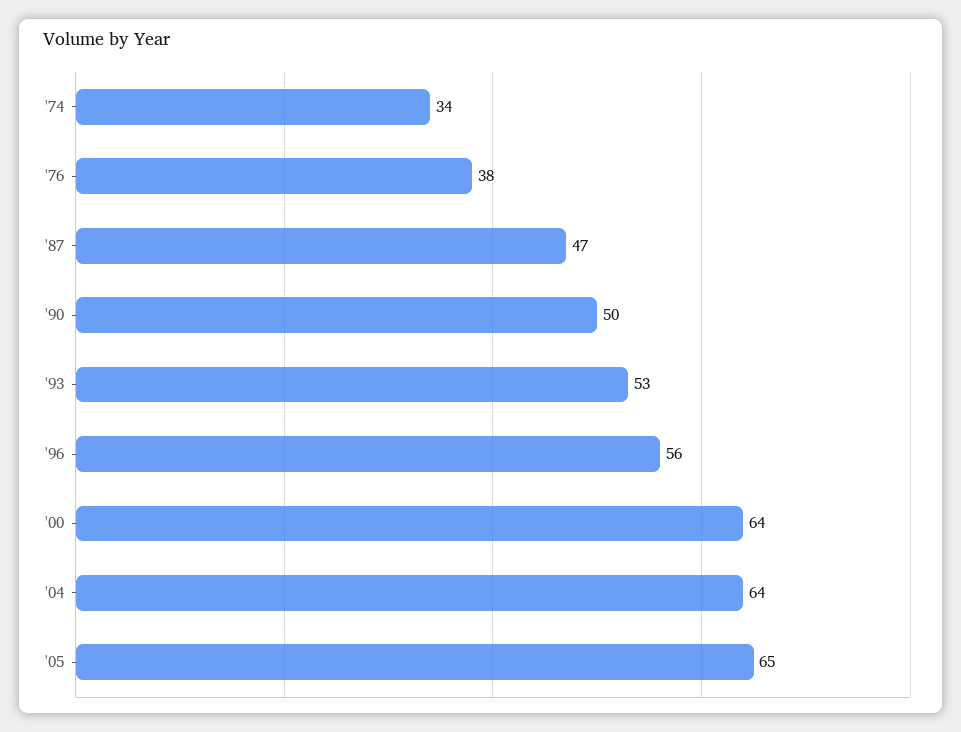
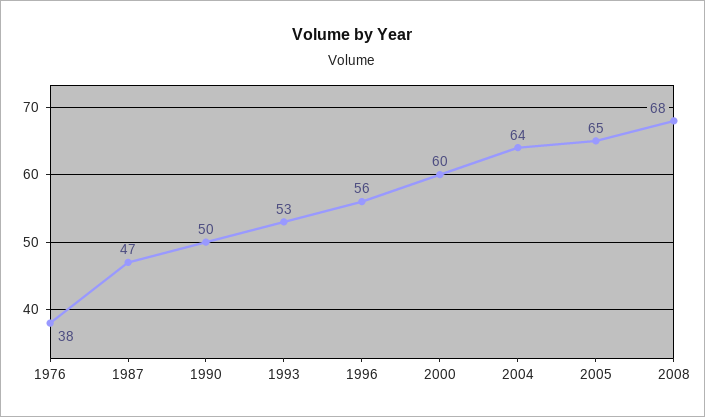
'74: 34 -> none
'00: 64 -> 60
2008: none -> 68

